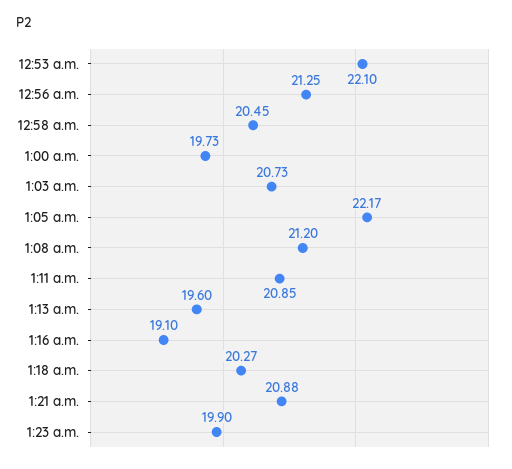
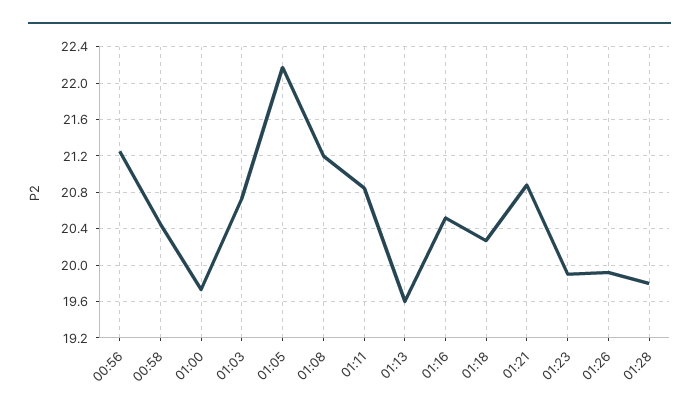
12:53 a.m.: 22.1 -> none
1:16 a.m.: 19.1 -> 20.5
01:26: none -> 19.9
01:28: none -> 19.8

